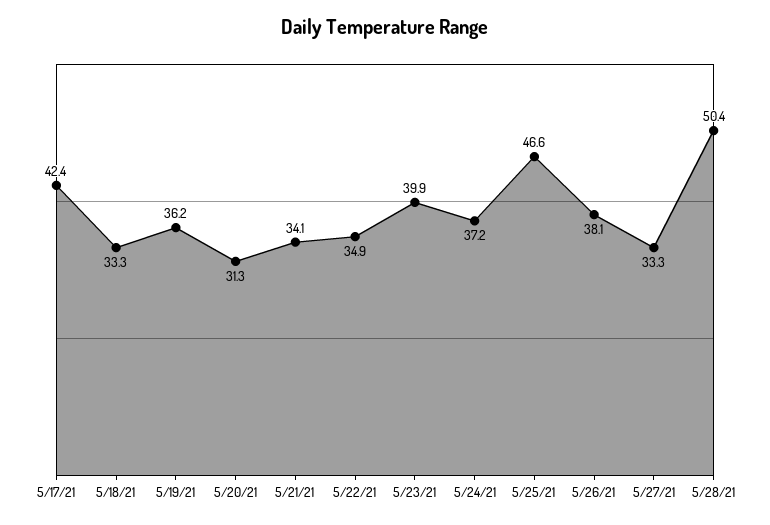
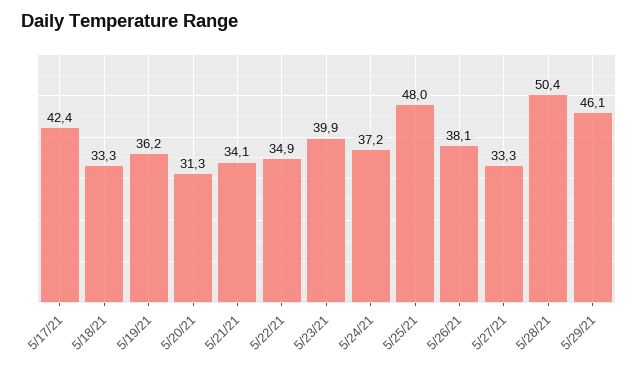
5/25/21: 46.6 -> 48
5/29/21: none -> 46.1

